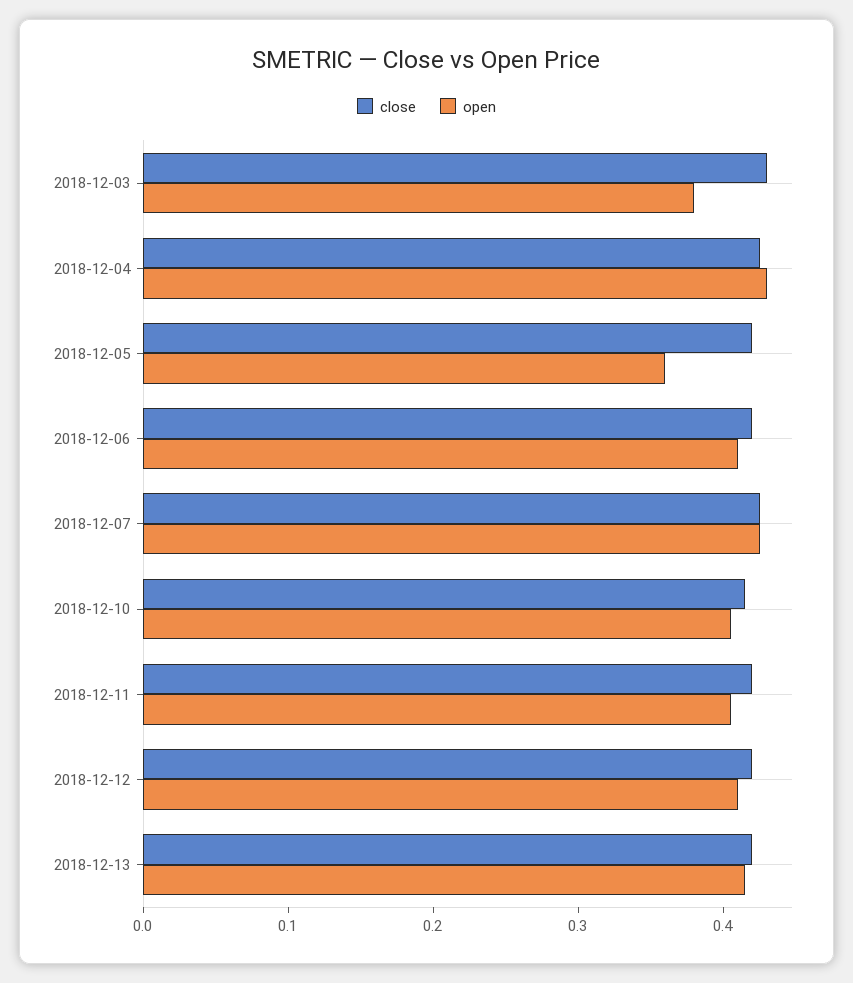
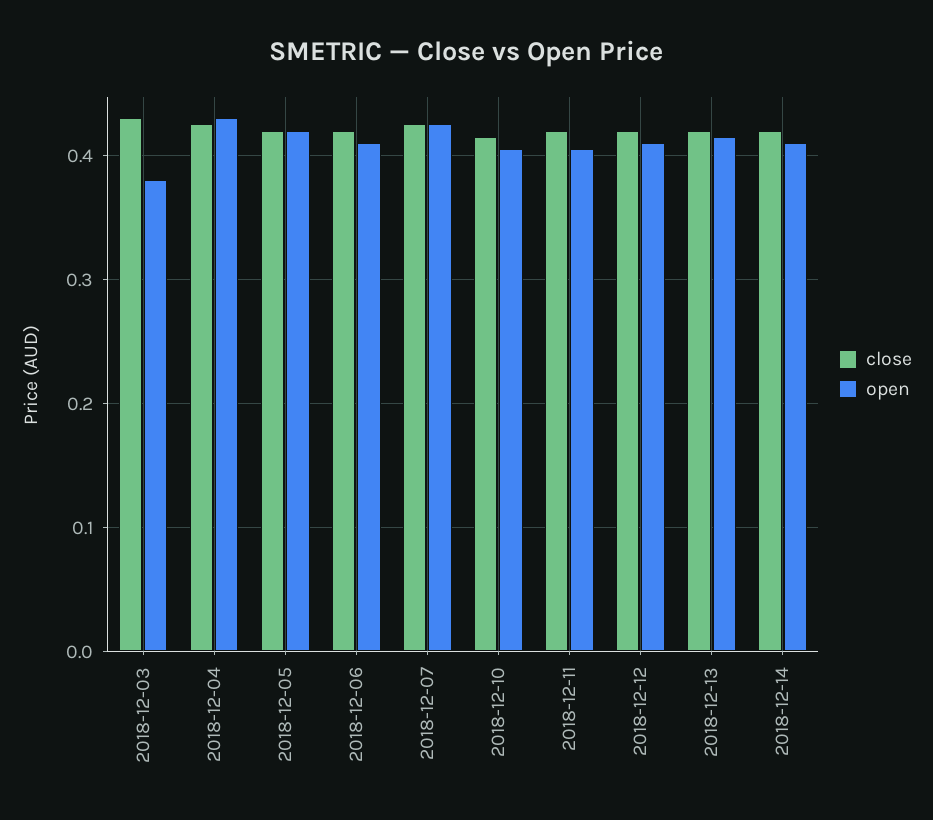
open, 2018-12-05: 0.36 -> 0.42
close, 2018-12-14: none -> 0.42
open, 2018-12-14: none -> 0.41

